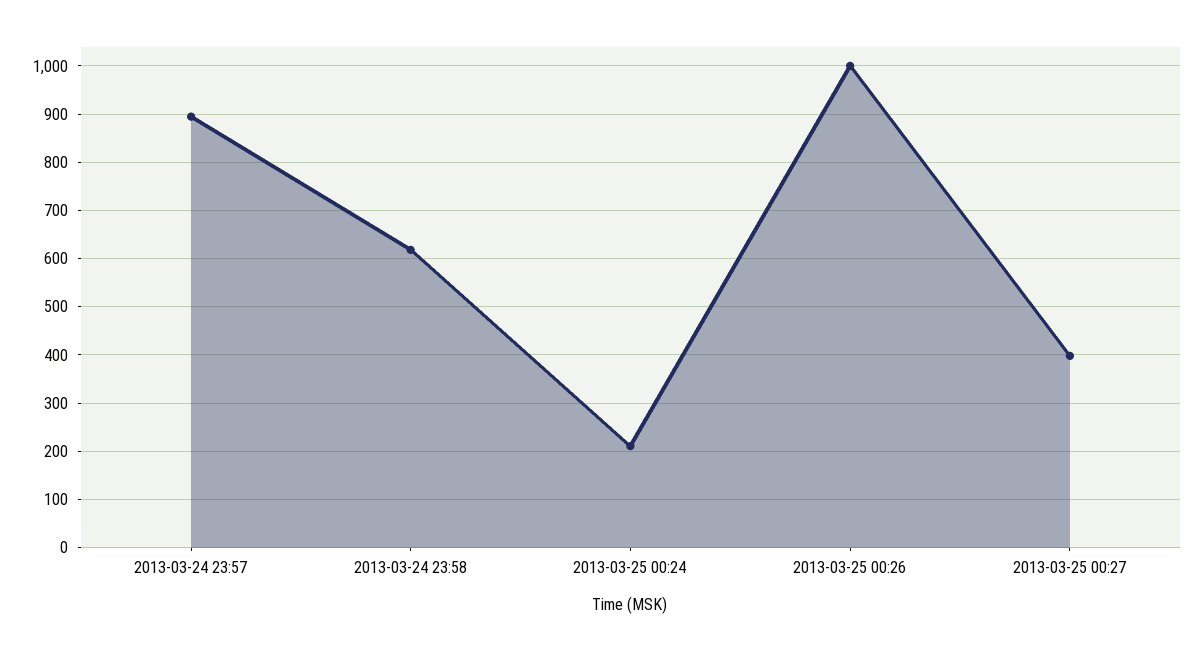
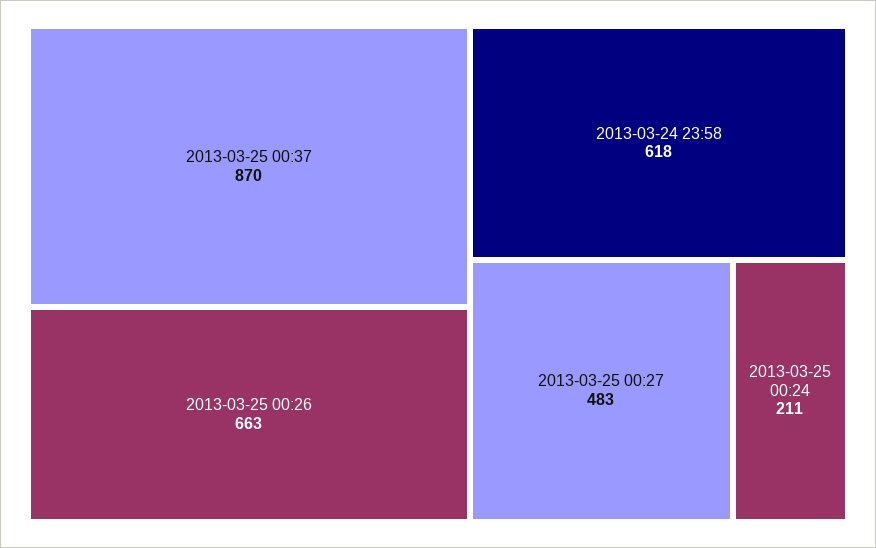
2013-03-24 23:57: 900 -> none
2013-03-25 00:26: 1000 -> 663
2013-03-25 00:27: 400 -> 483
2013-03-25 00:37: none -> 870

